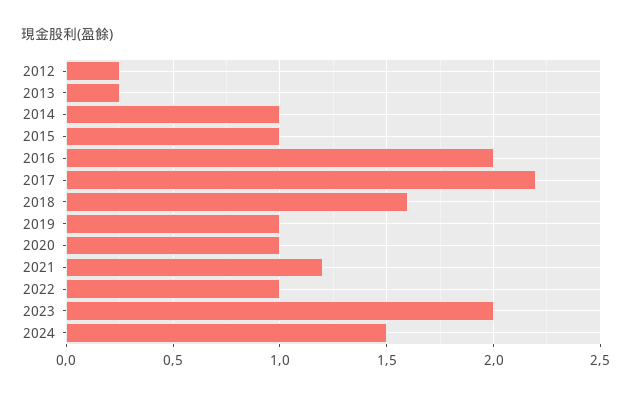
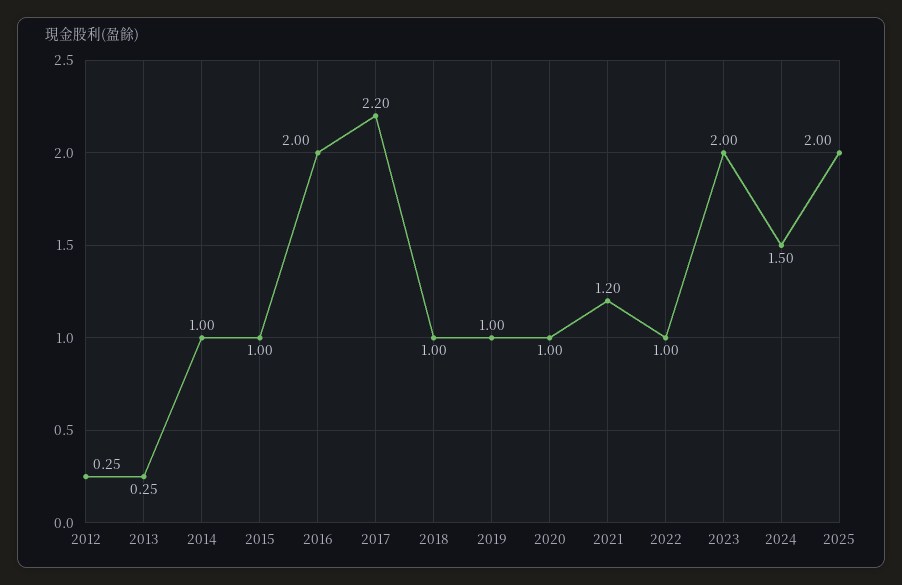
2018: 1.6 -> 1
2025: none -> 2

